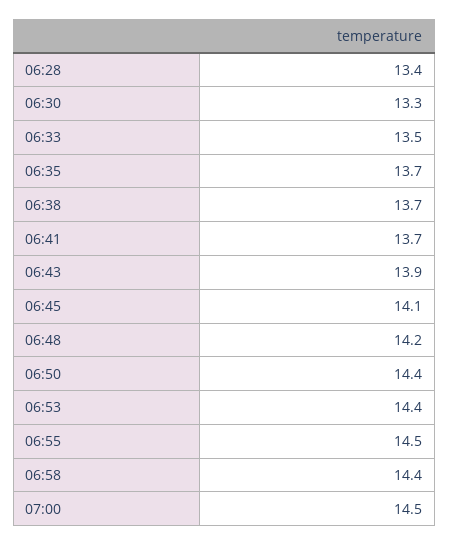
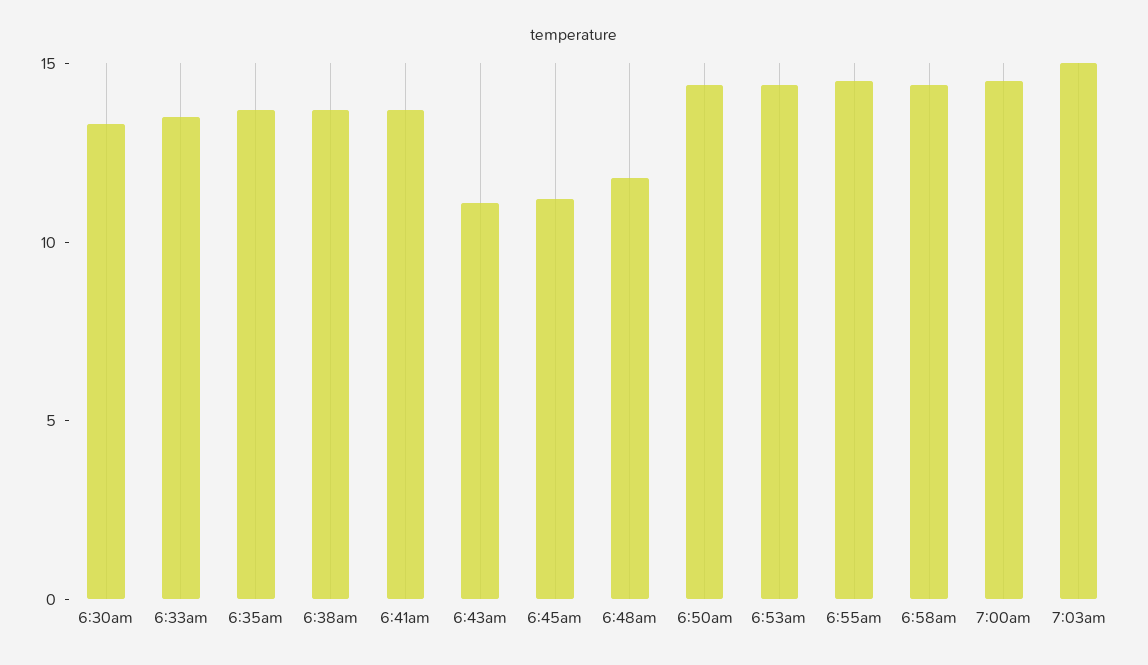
06:28: 13.4 -> none
06:43: 13.9 -> 11
06:45: 14.1 -> 11
06:48: 14.2 -> 12
7:03am: none -> 15

